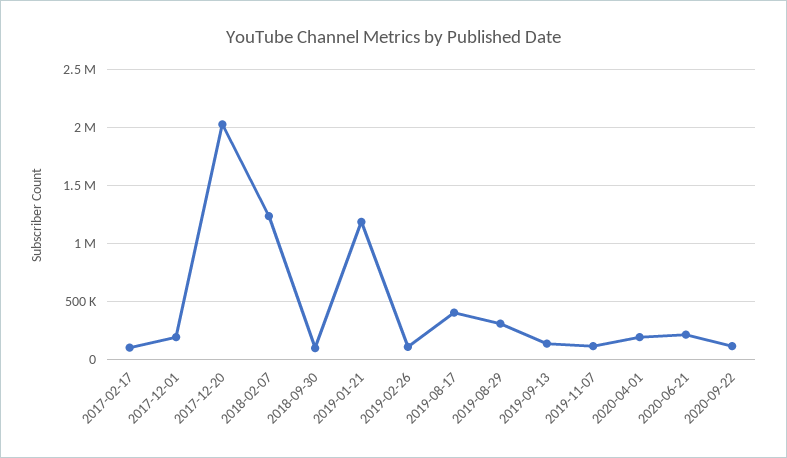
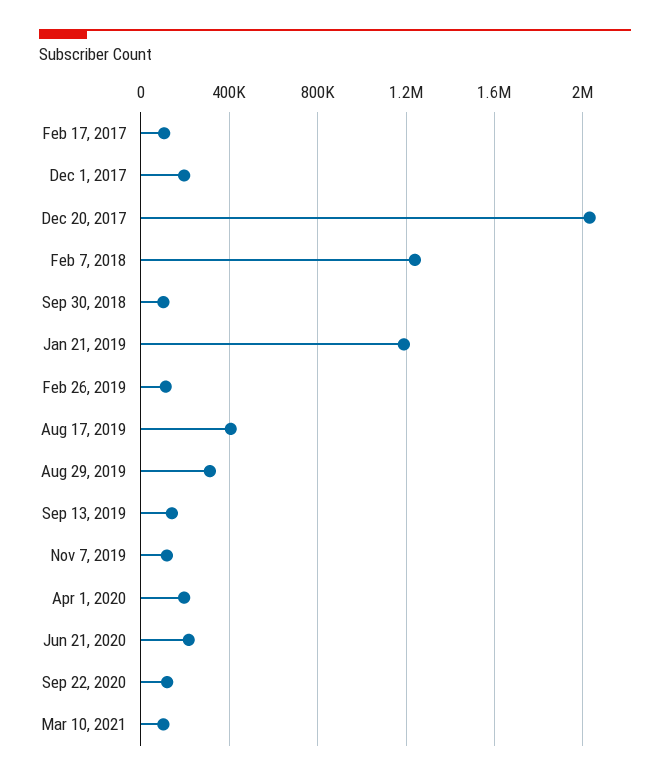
Mar 10, 2021: none -> 100000

